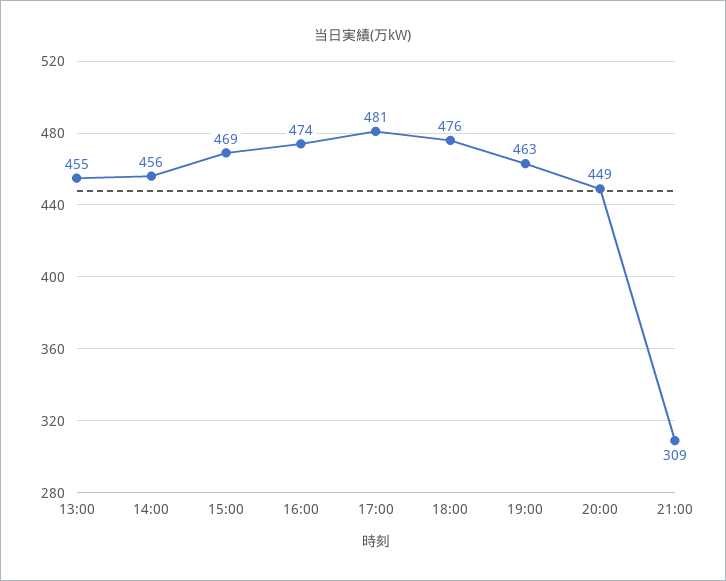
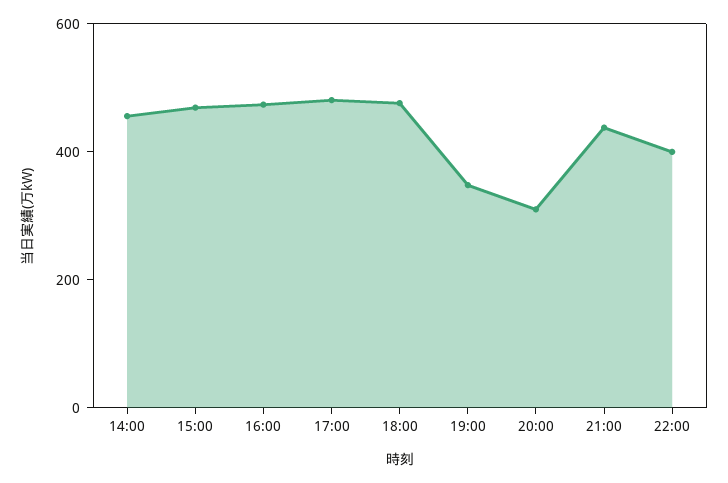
13:00: 455 -> none
19:00: 463 -> 350
20:00: 449 -> 300
21:00: 309 -> 450
22:00: none -> 400

